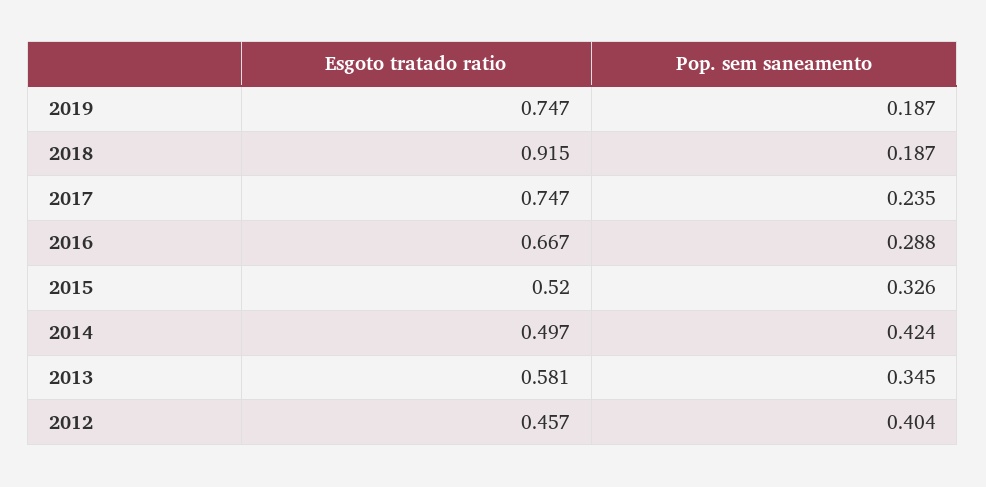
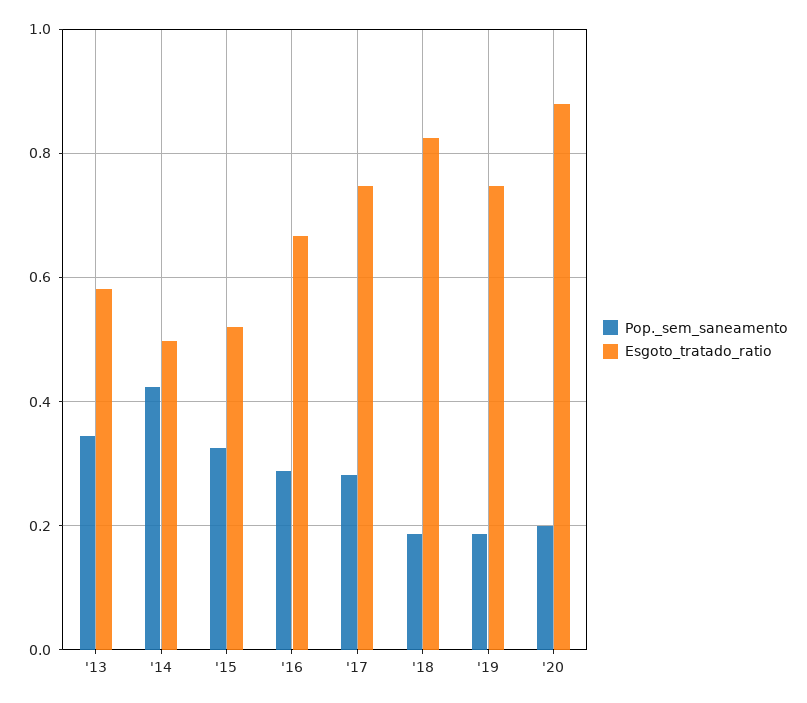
Esgoto tratado ratio, 2018: 0.915 -> 0.82
Pop. sem saneamento, 2017: 0.235 -> 0.28
Esgoto tratado ratio, 2012: 0.457 -> none
Pop. sem saneamento, 2012: 0.404 -> none
Pop. sem saneamento, '20: none -> 0.2
Esgoto tratado ratio, '20: none -> 0.88

